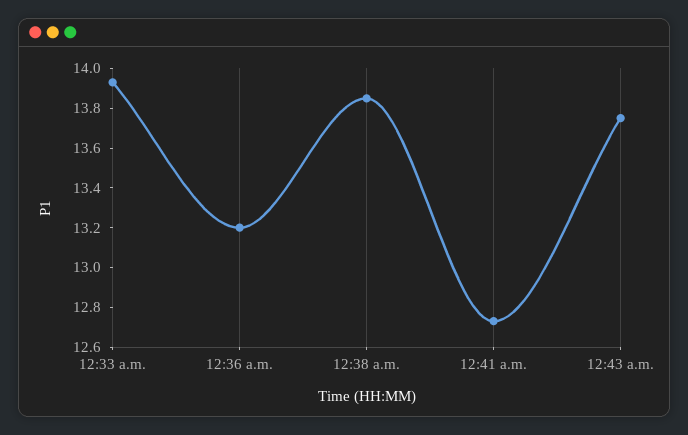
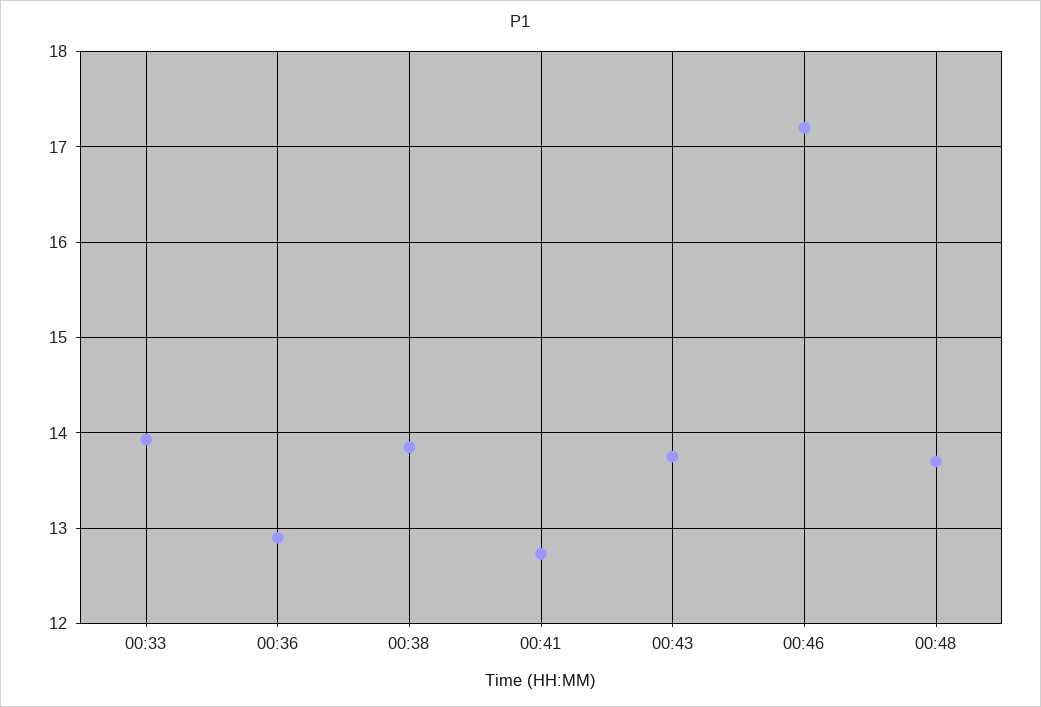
12:36 a.m.: 13.2 -> 12.9
00:46: none -> 17.2
00:48: none -> 13.7

